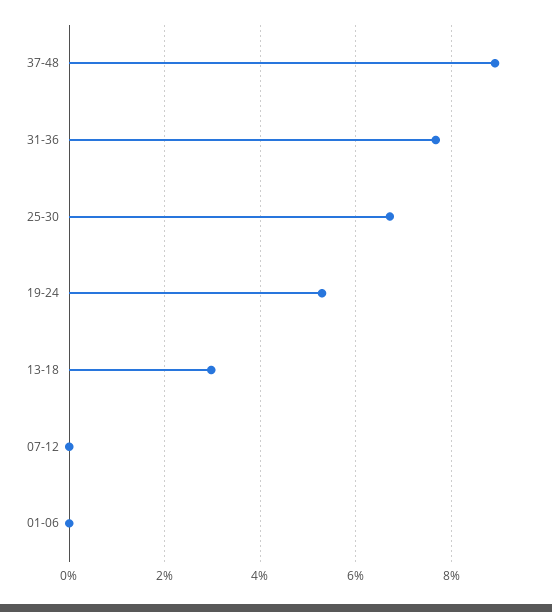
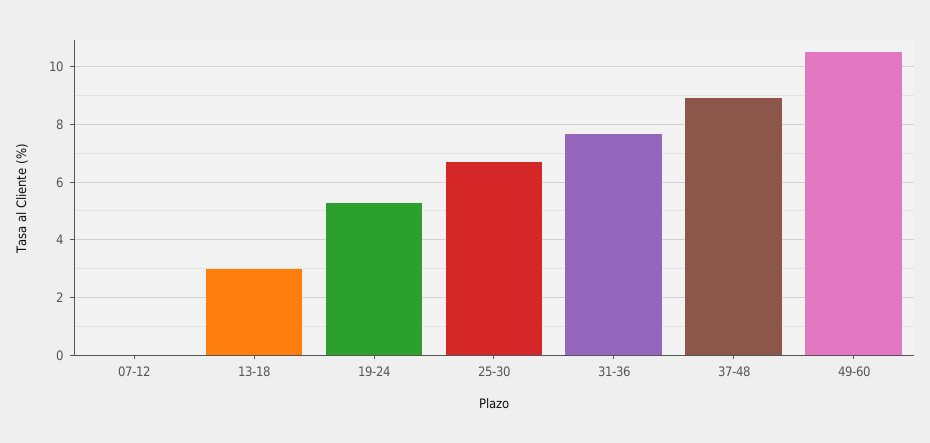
01-06: 0 -> none
49-60: none -> 10.5

